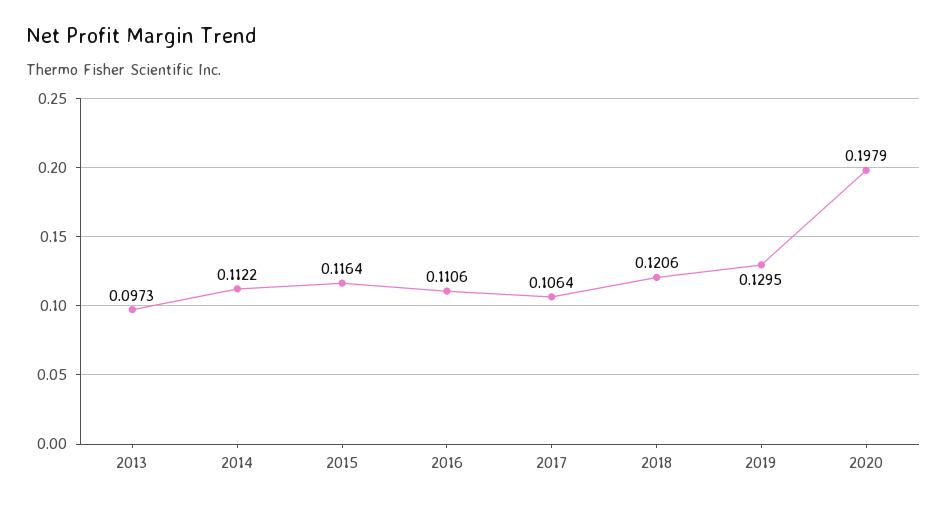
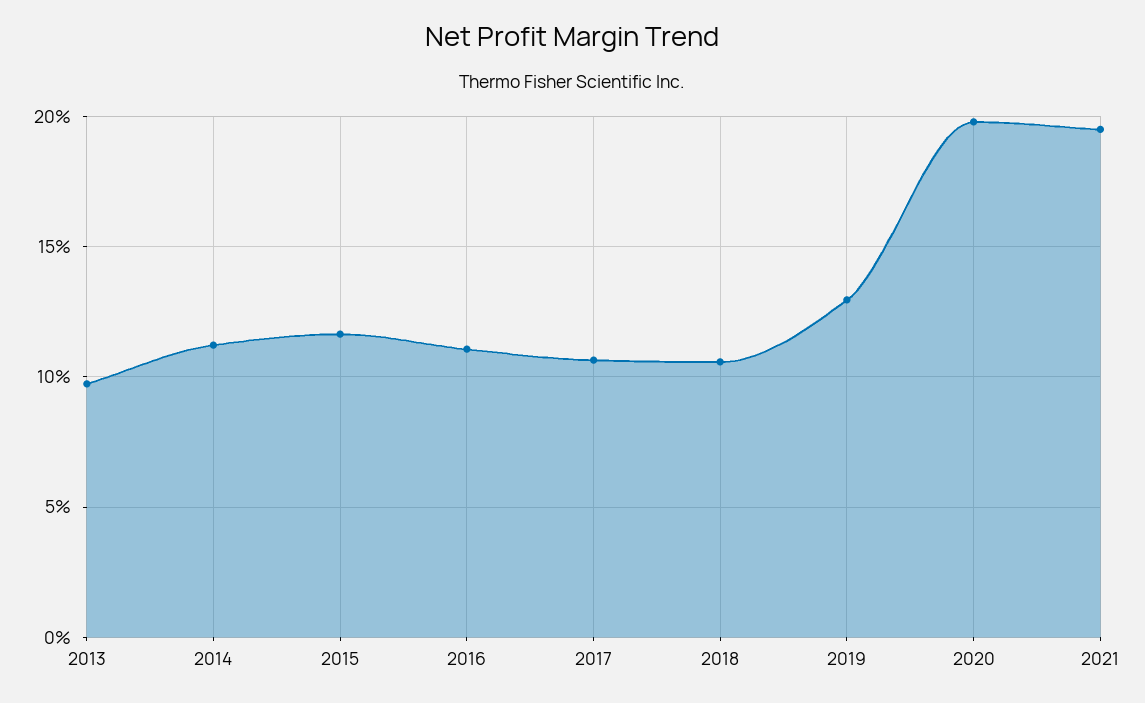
2018: 0.1206 -> 0.105
2021: none -> 0.195

